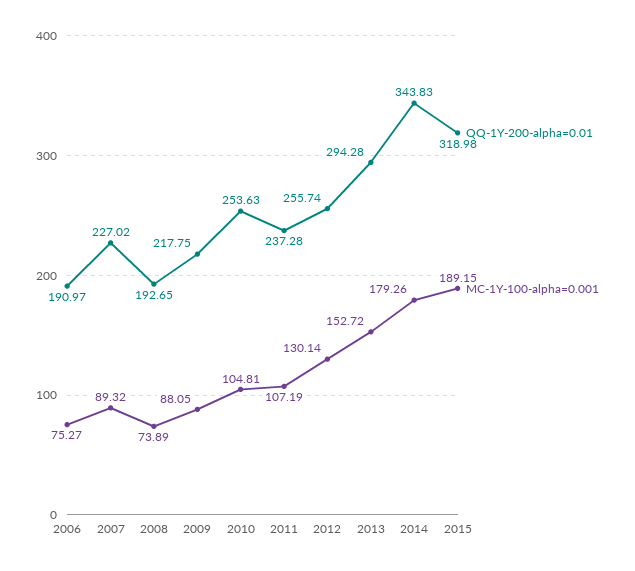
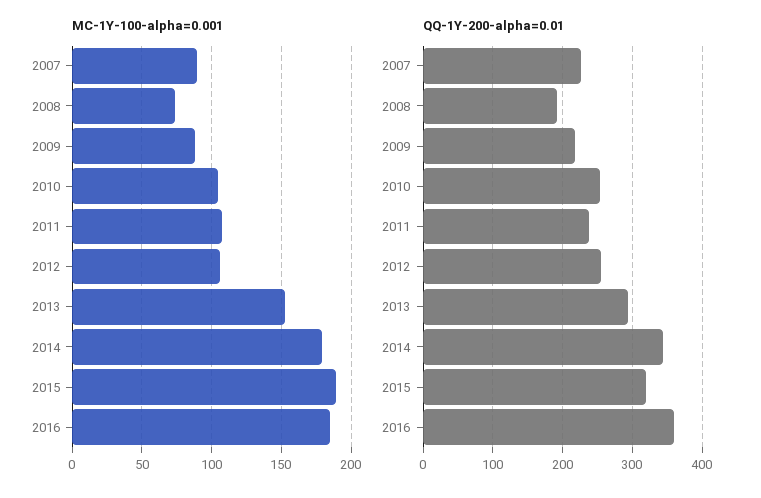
QQ-1Y-200-alpha=0.01, 2006: 190.97 -> none
MC-1Y-100-alpha=0.001, 2006: 75.27 -> none
MC-1Y-100-alpha=0.001, 2012: 130.14 -> 105
MC-1Y-100-alpha=0.001, 2016: none -> 185
QQ-1Y-200-alpha=0.01, 2016: none -> 360

